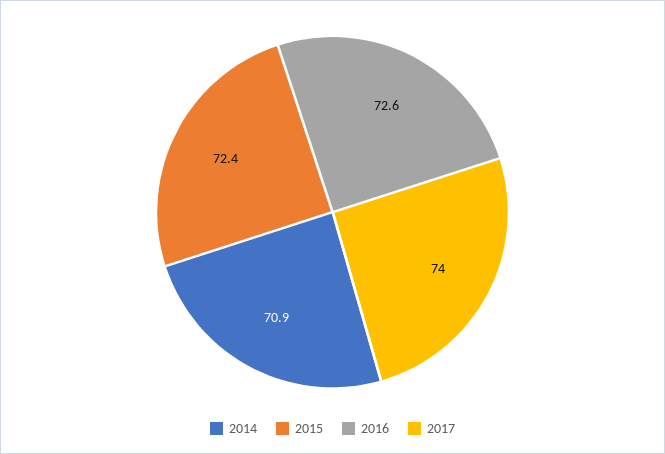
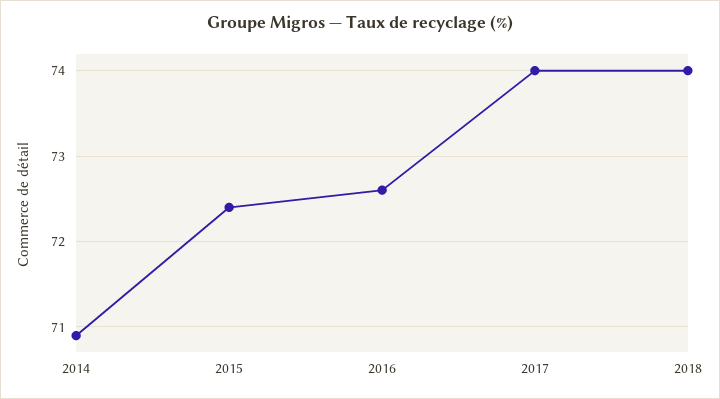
2018: none -> 74

